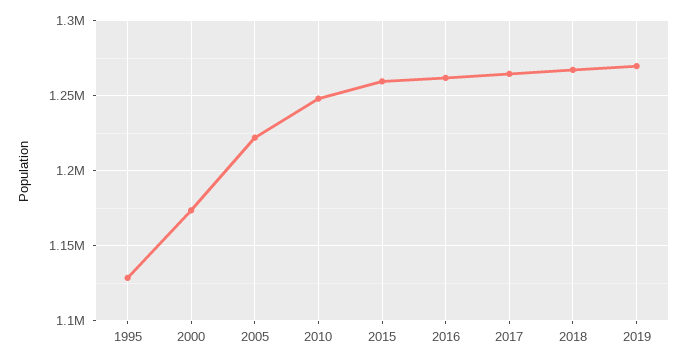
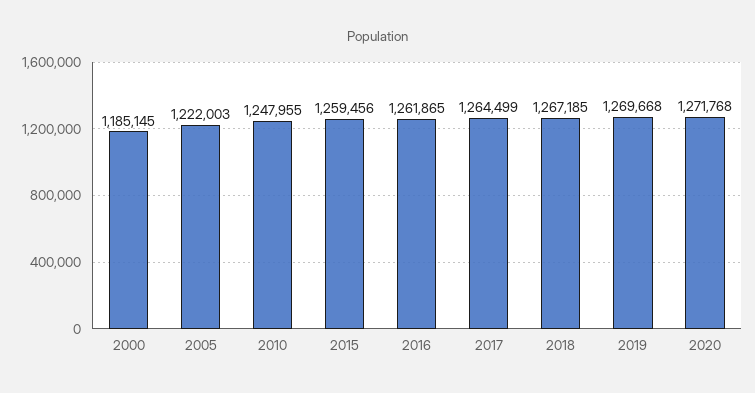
1995: 1130000 -> none
2000: 1175000 -> 1185145
2020: none -> 1271768

